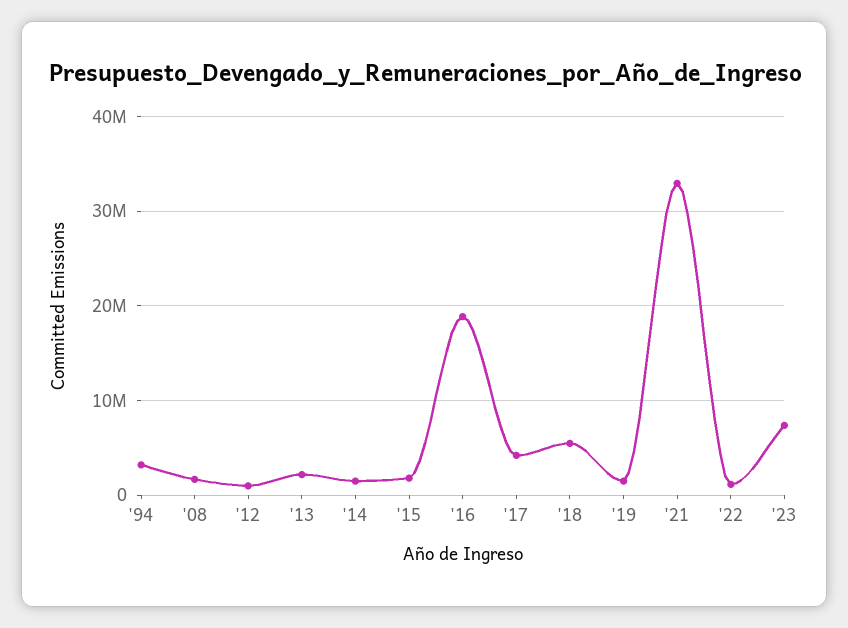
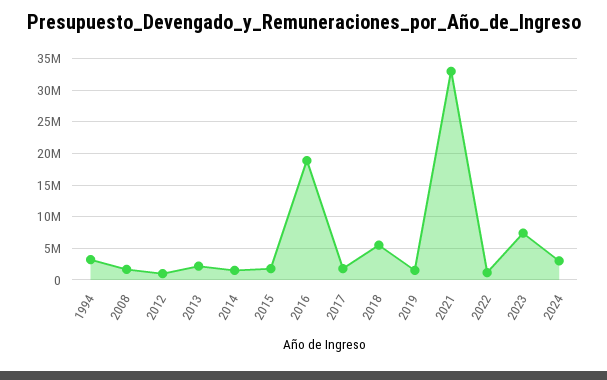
'17: 4000000 -> 2000000
2024: none -> 3000000

